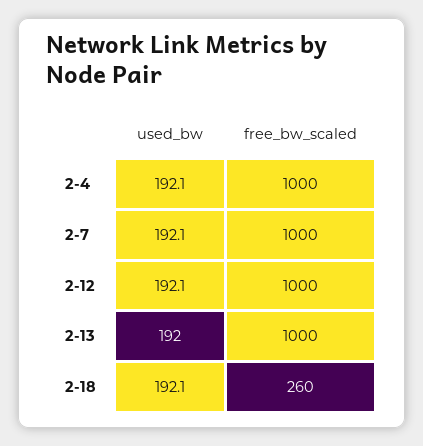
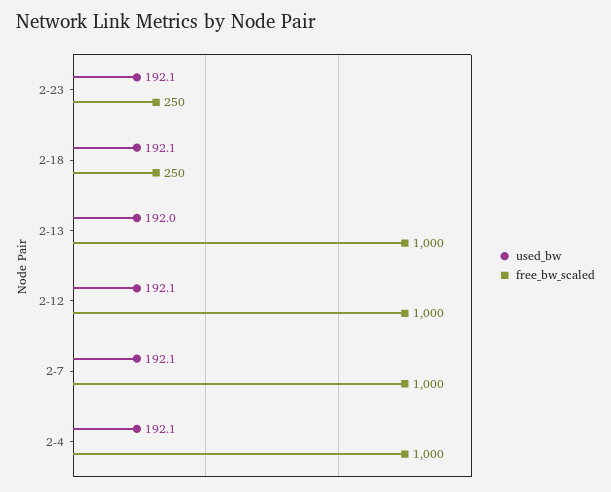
free_bw_scaled, 2-18: 260 -> 250
used_bw, 2-23: none -> 192.1
free_bw_scaled, 2-23: none -> 250

